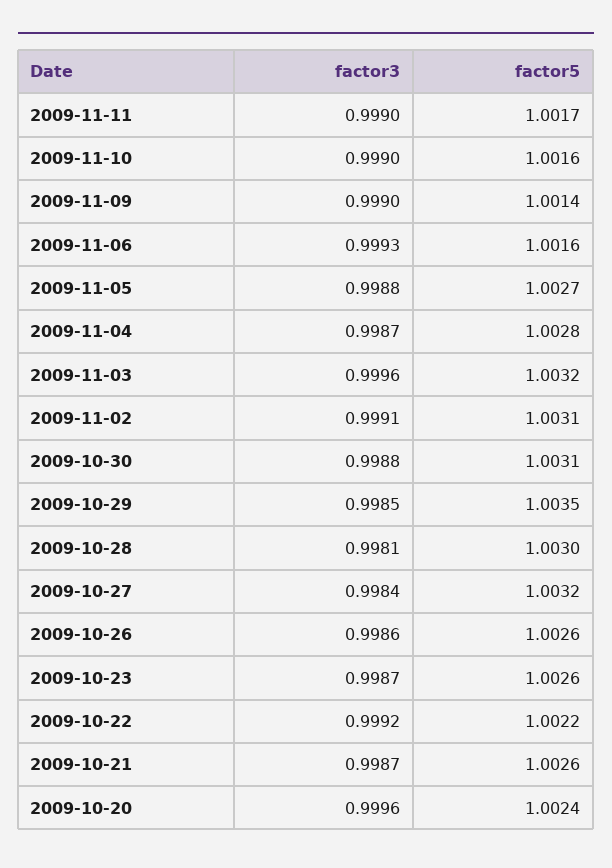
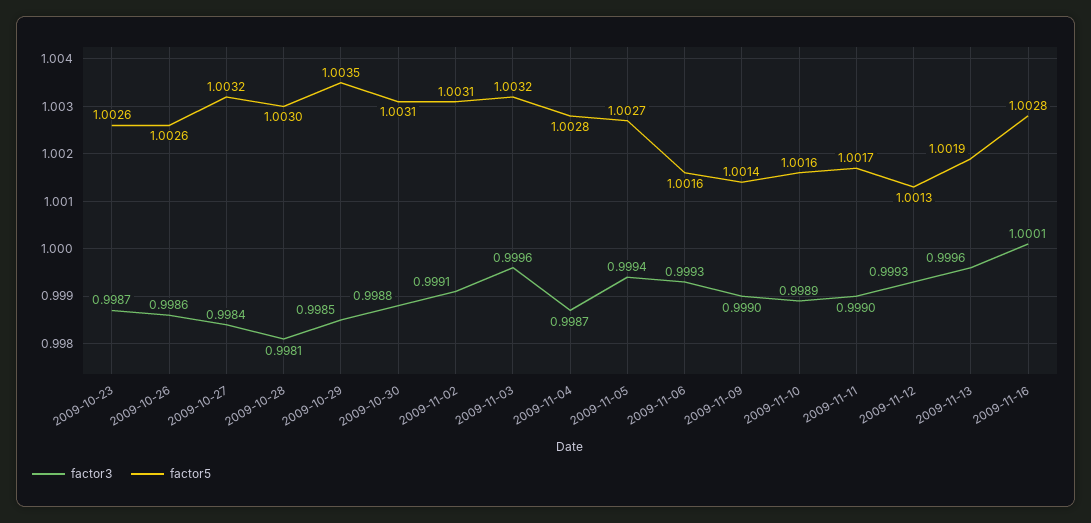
factor3, 2009-11-10: 0.999 -> 0.9989
factor3, 2009-11-05: 0.9988 -> 0.9994
factor3, 2009-10-22: 0.9992 -> none
factor5, 2009-10-22: 1.0022 -> none
factor3, 2009-10-21: 0.9987 -> none
factor5, 2009-10-21: 1.0026 -> none
factor3, 2009-10-20: 0.9996 -> none
factor5, 2009-10-20: 1.0024 -> none
factor3, 2009-11-12: none -> 0.9993
factor5, 2009-11-12: none -> 1.0013
factor3, 2009-11-13: none -> 0.9996
factor5, 2009-11-13: none -> 1.0019
factor3, 2009-11-16: none -> 1.0001
factor5, 2009-11-16: none -> 1.0028

